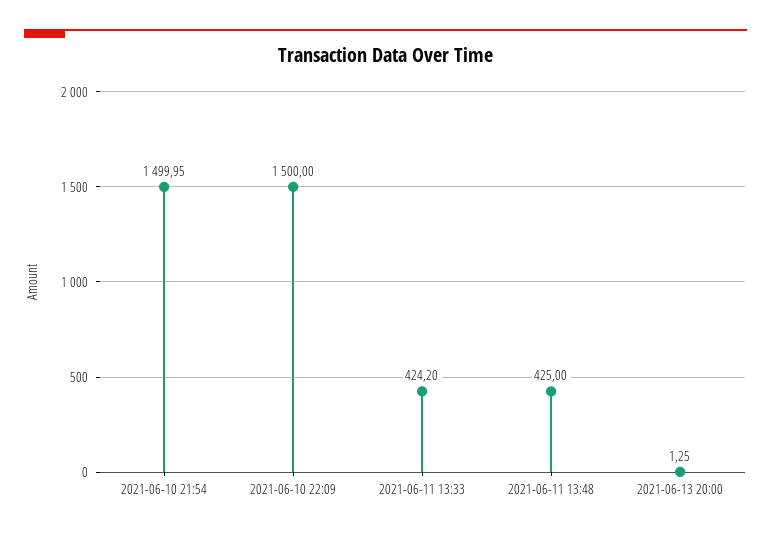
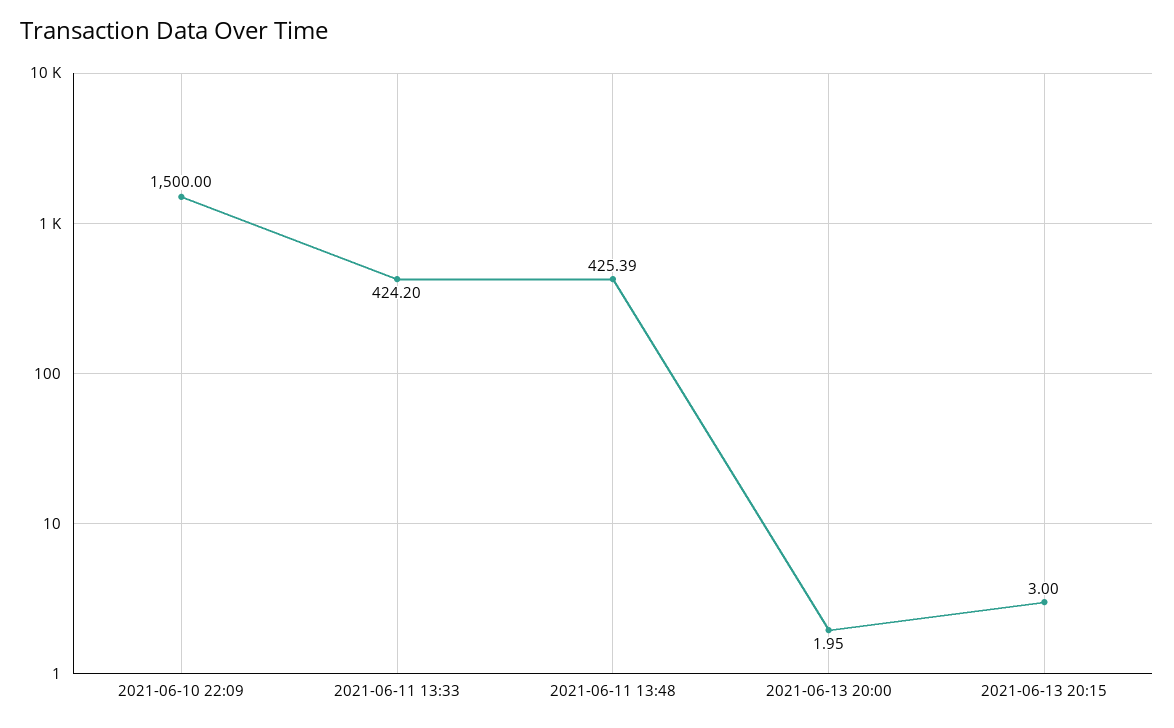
2021-06-10 21:54: 1499.95 -> none
2021-06-11 13:48: 425 -> 425.39
2021-06-13 20:00: 1.25 -> 1.95
2021-06-13 20:15: none -> 3

